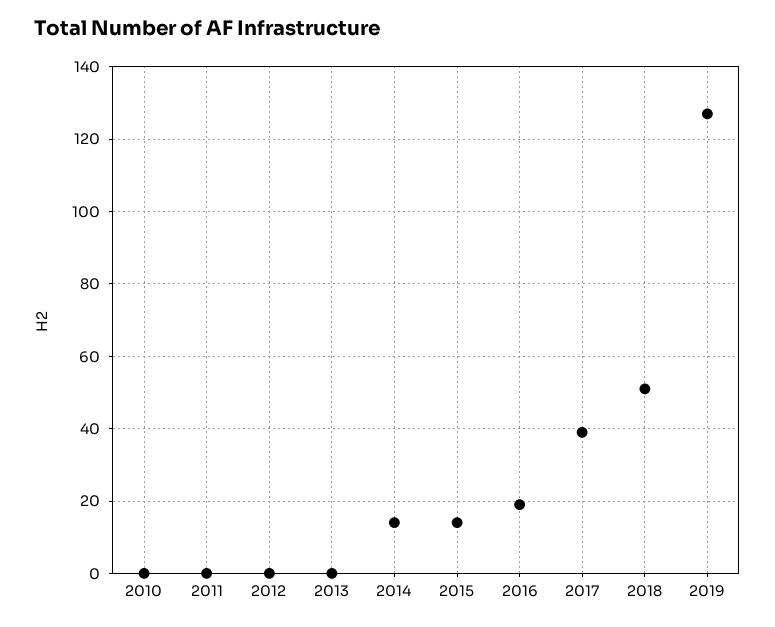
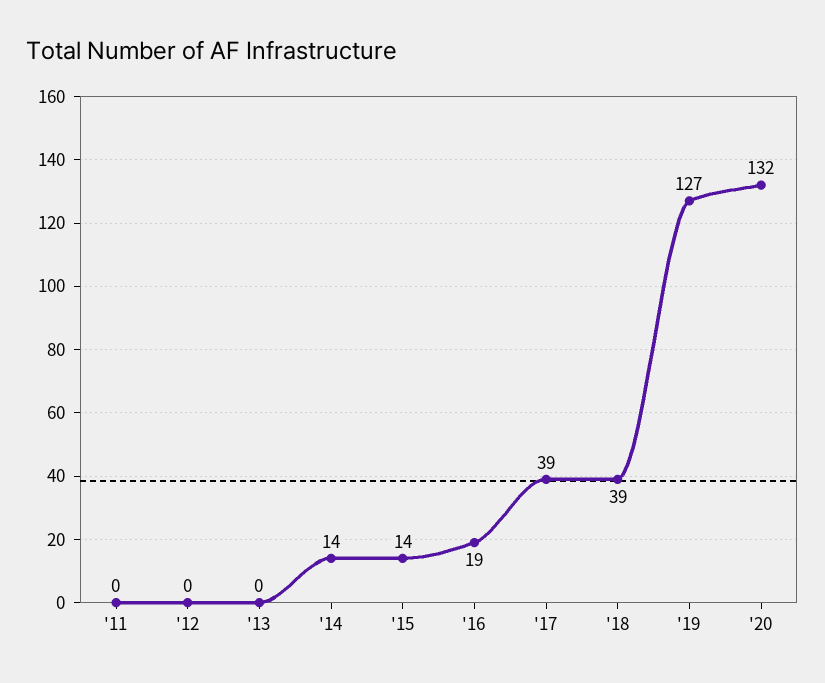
2010: 0 -> none
2018: 50 -> 39
'20: none -> 132

